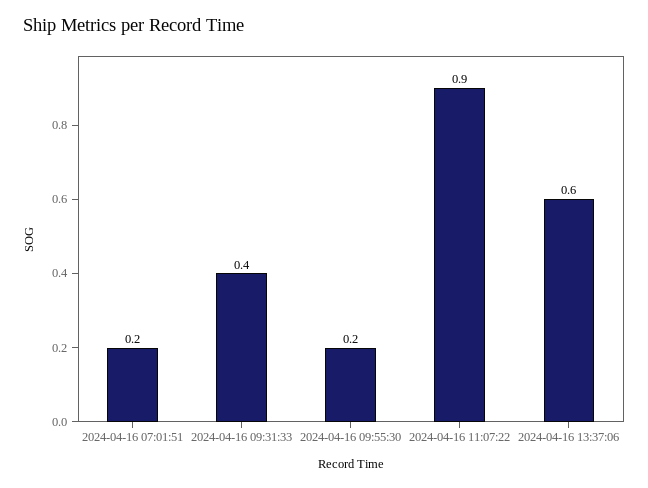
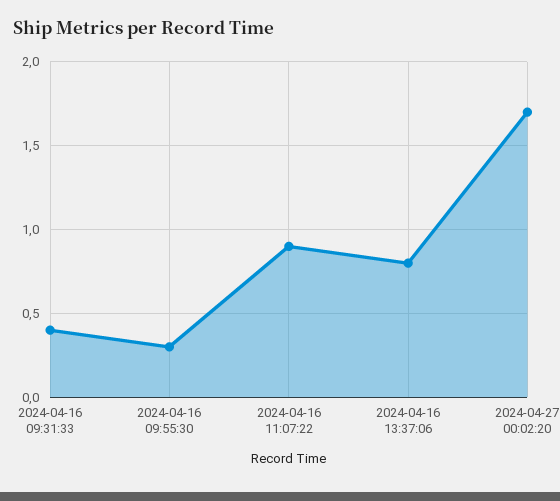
2024-04-16 07:01:51: 0.2 -> none
2024-04-16 09:55:30: 0.2 -> 0.3
2024-04-16 13:37:06: 0.6 -> 0.8
2024-04-27 00:02:20: none -> 1.7

